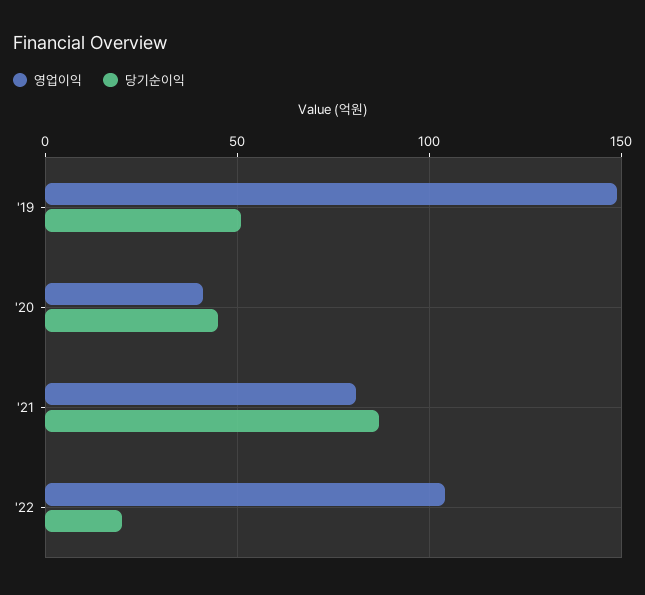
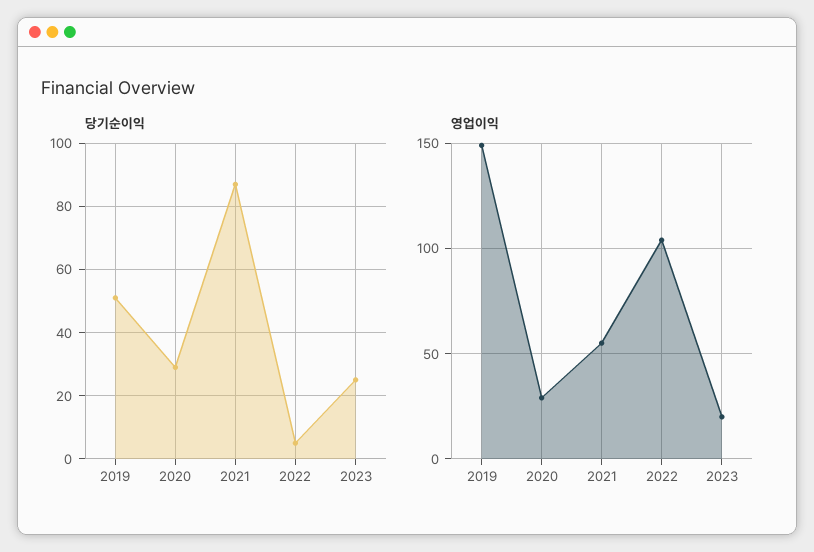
영업이익, '20: 40 -> 30
당기순이익, '20: 45 -> 30
영업이익, '21: 80 -> 55
당기순이익, '22: 20 -> 5
당기순이익, 2023: none -> 25
영업이익, 2023: none -> 20

